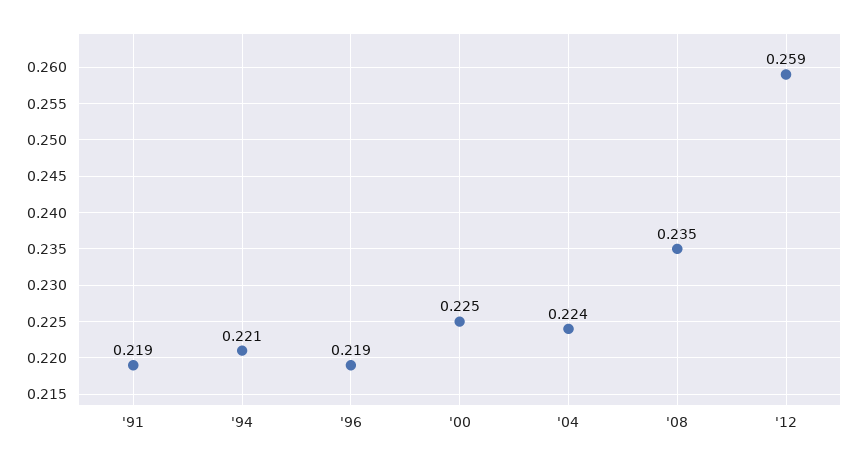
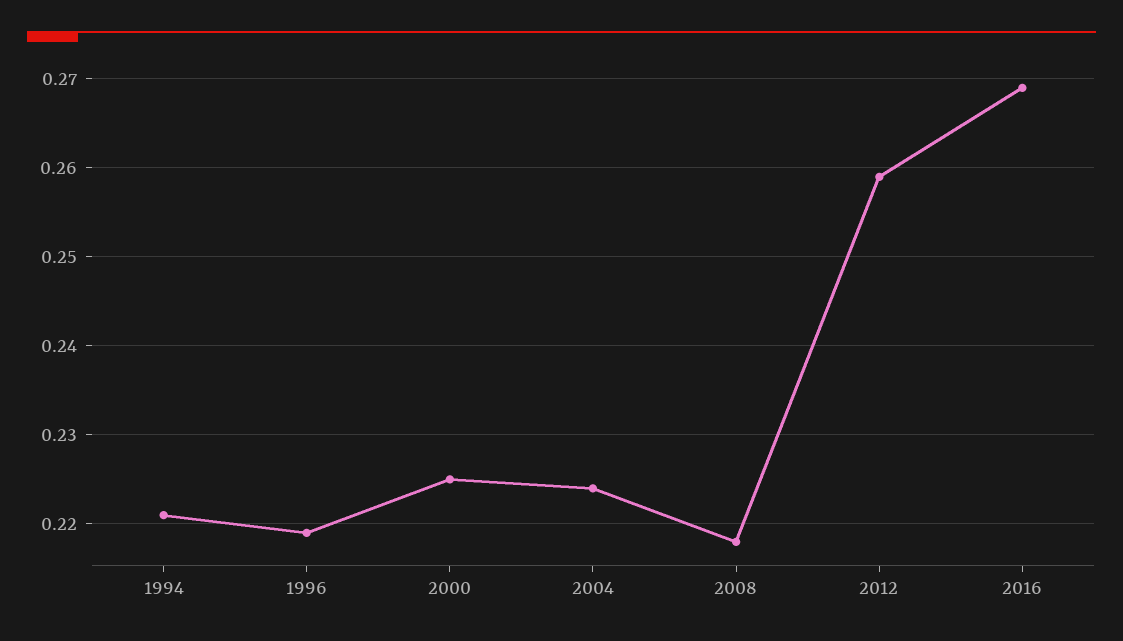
'91: 0.219 -> none
'08: 0.235 -> 0.218
2016: none -> 0.269

